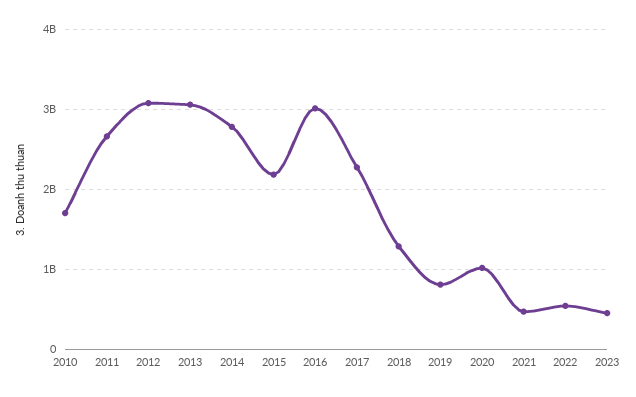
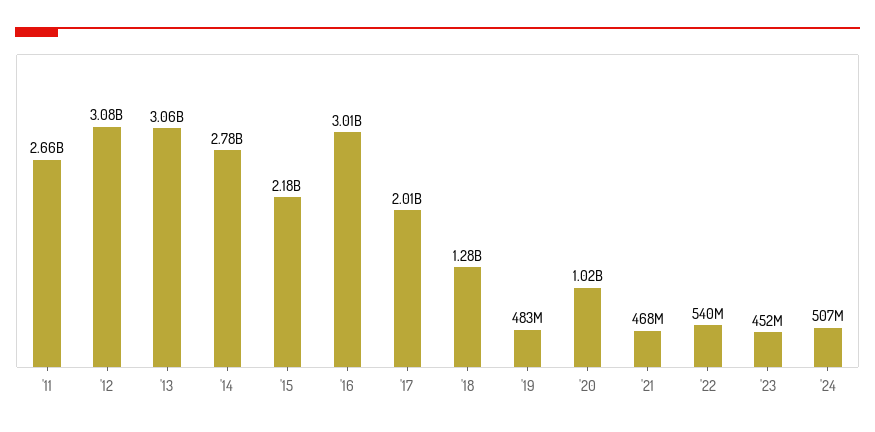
2010: 1700000000 -> none
2017: 2300000000 -> 2010000000
2019: 800000000 -> 483000000
'24: none -> 507000000

